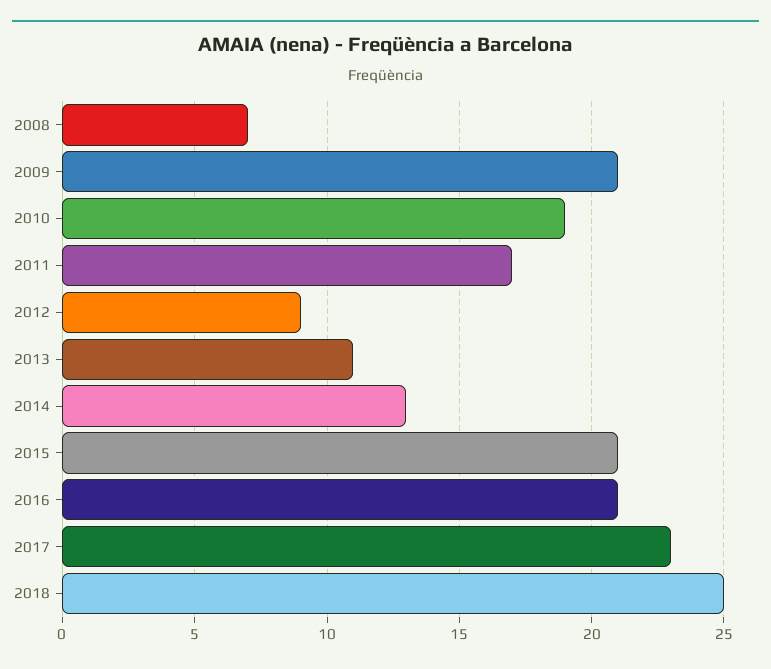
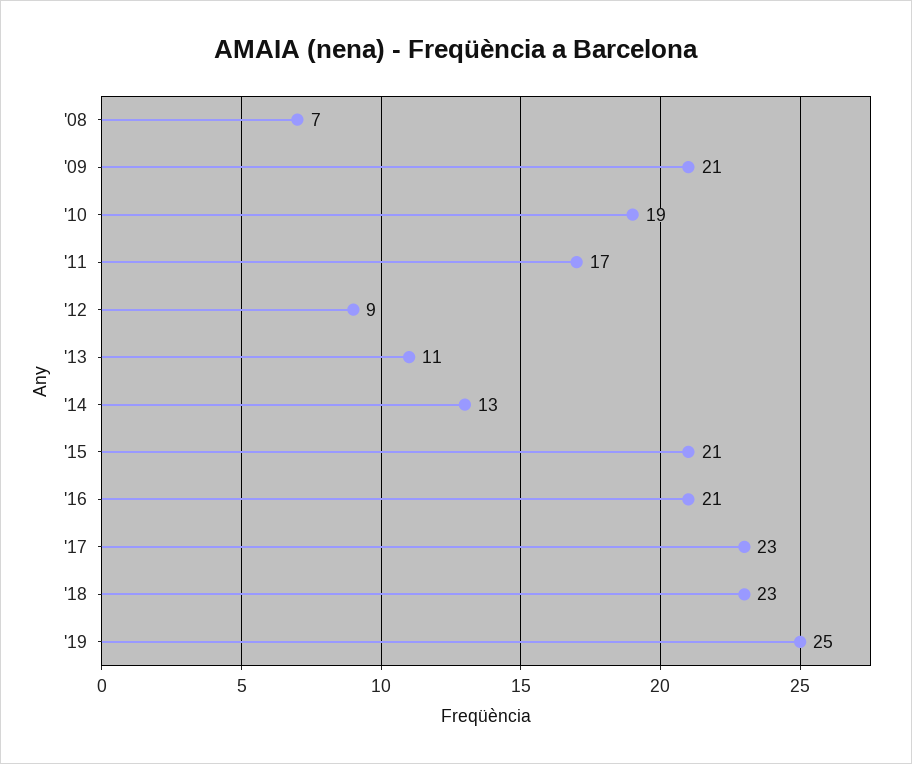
2018: 25 -> 23
'19: none -> 25

